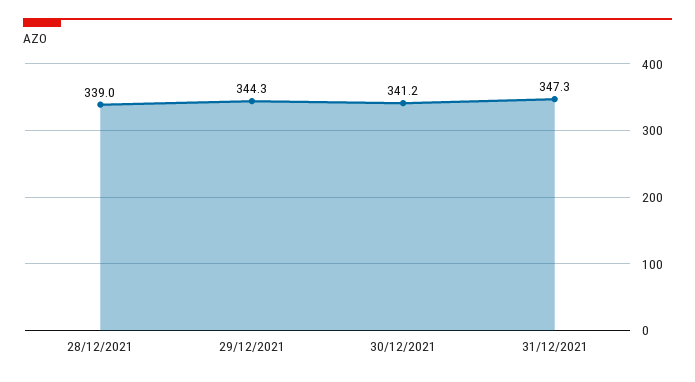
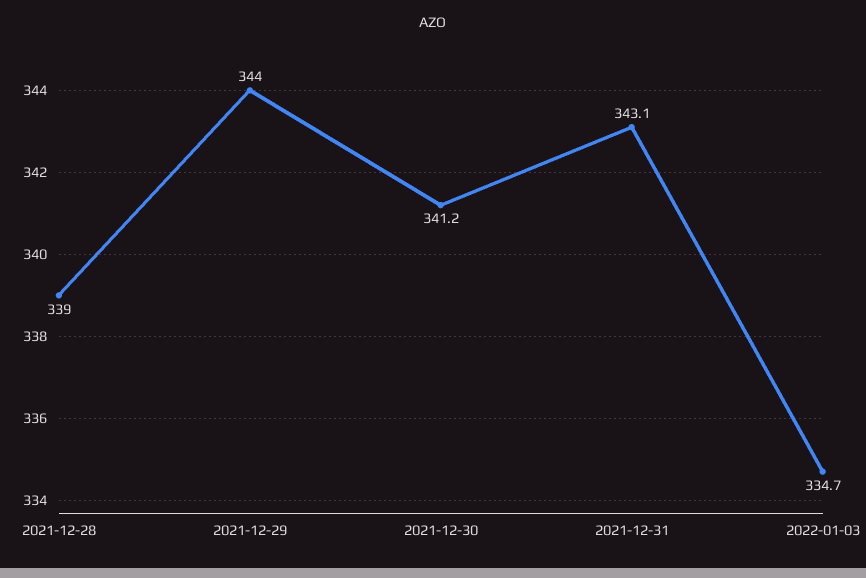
29/12/2021: 344.3 -> 344
31/12/2021: 347.3 -> 343.1
2022-01-03: none -> 334.7

